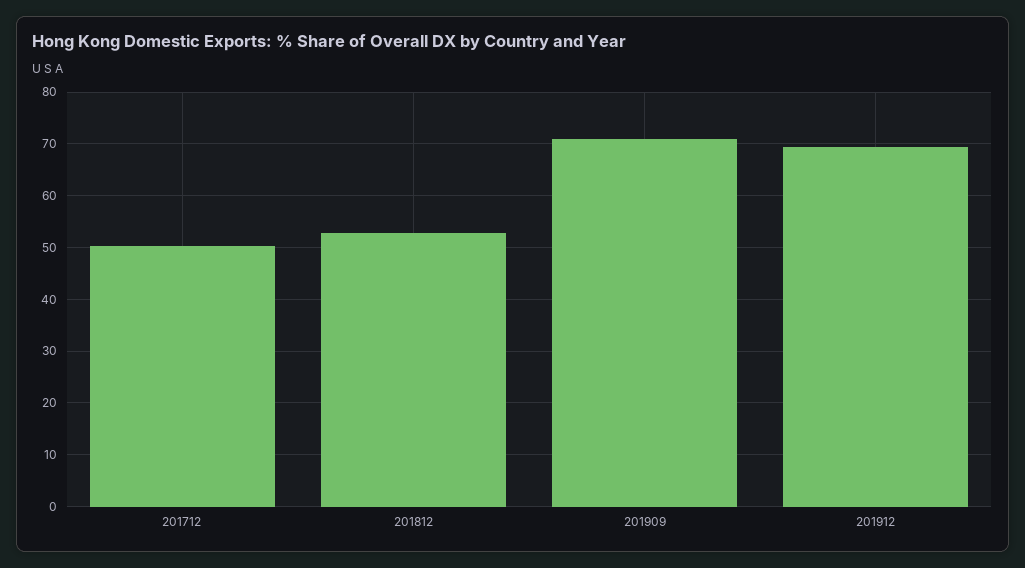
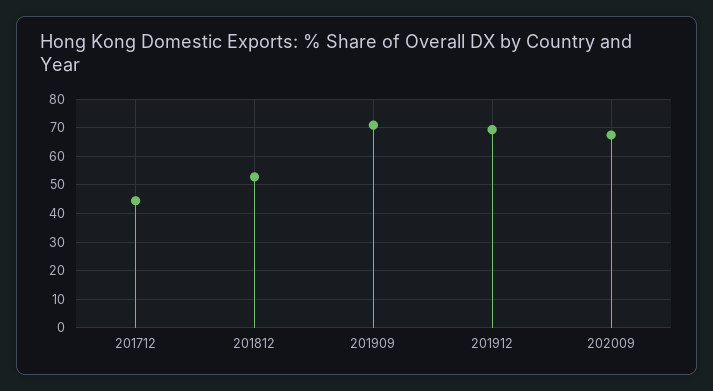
201712: 50 -> 45
202009: none -> 67.5

